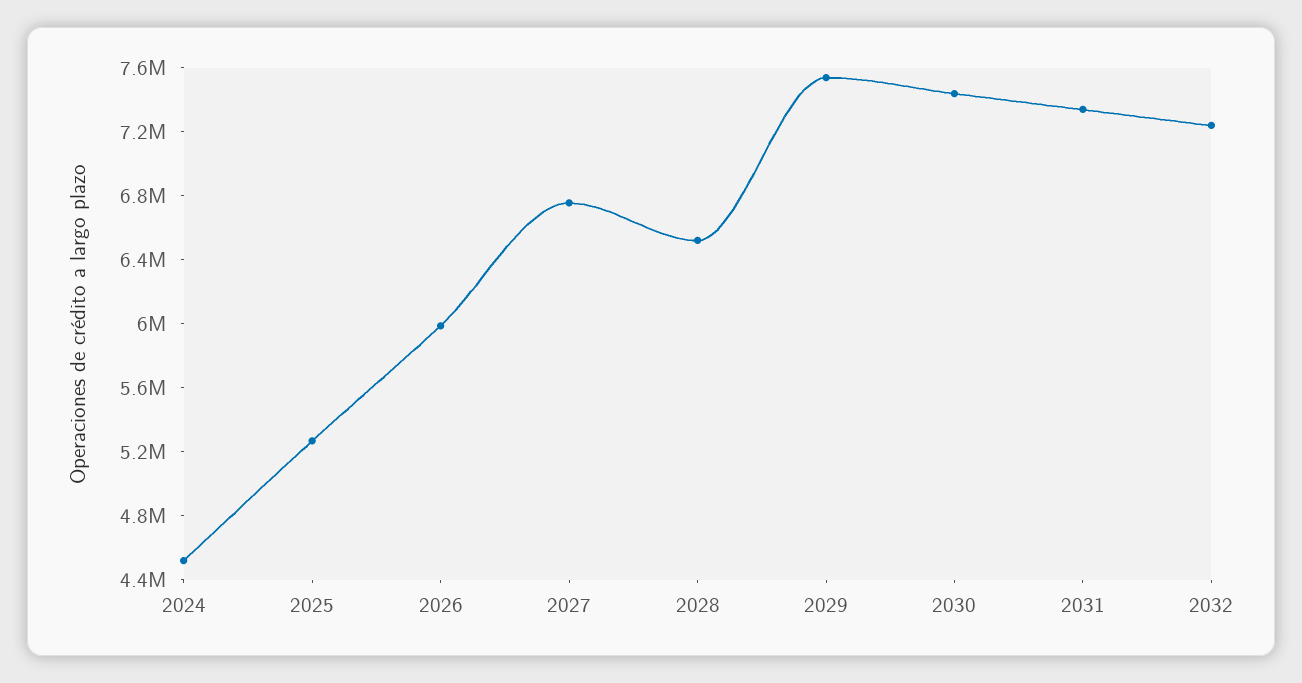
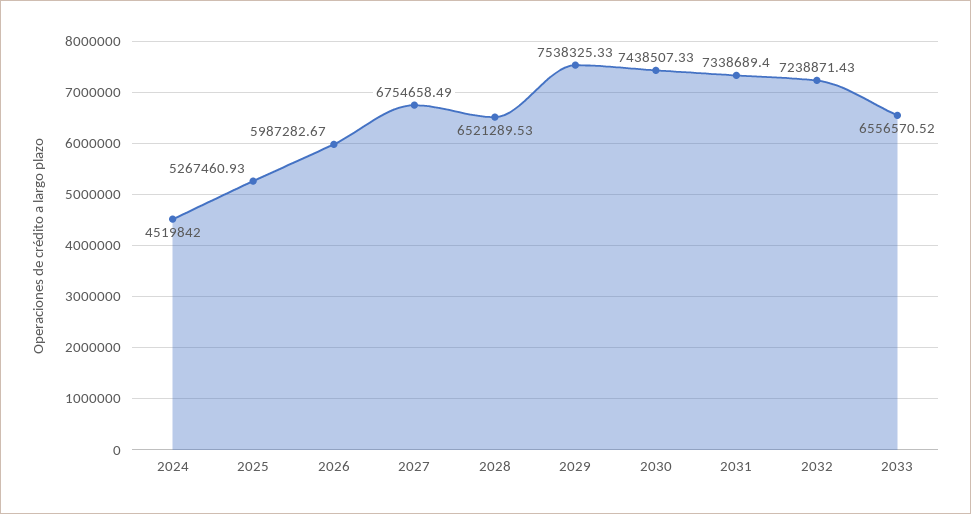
2033: none -> 6556570.52

